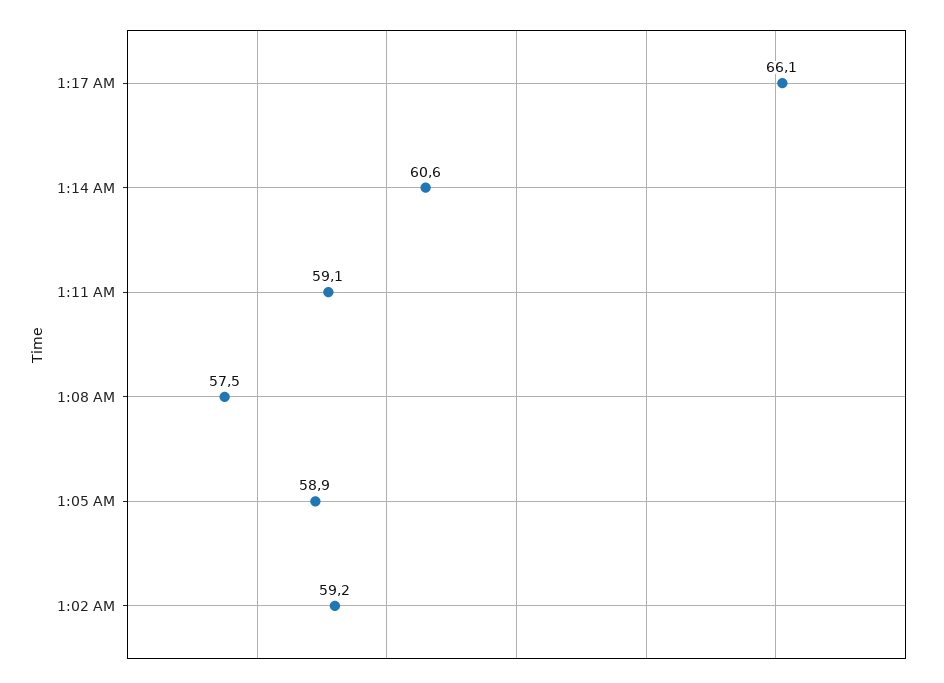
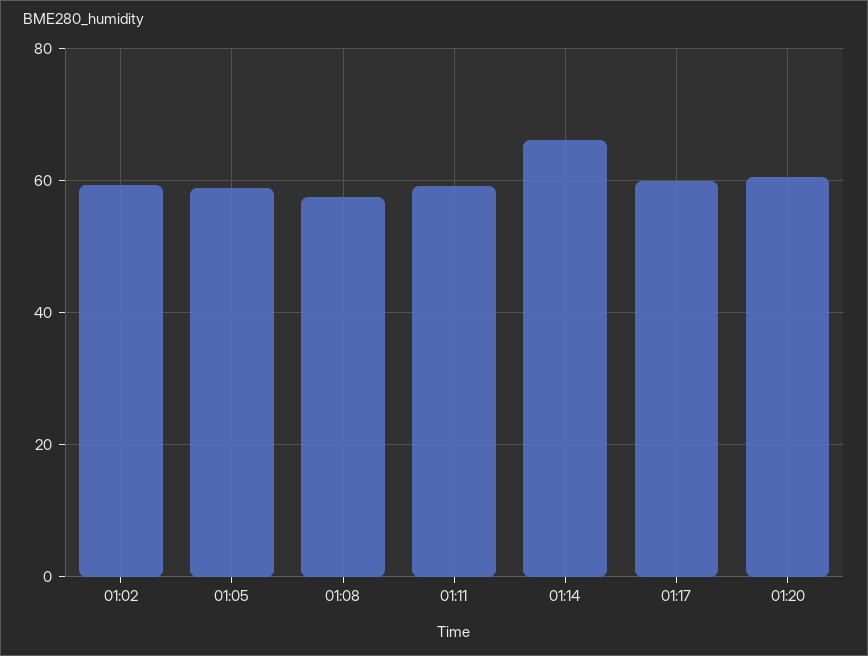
1:17 AM: 66.1 -> 60
1:14 AM: 60.6 -> 66
01:20: none -> 60

